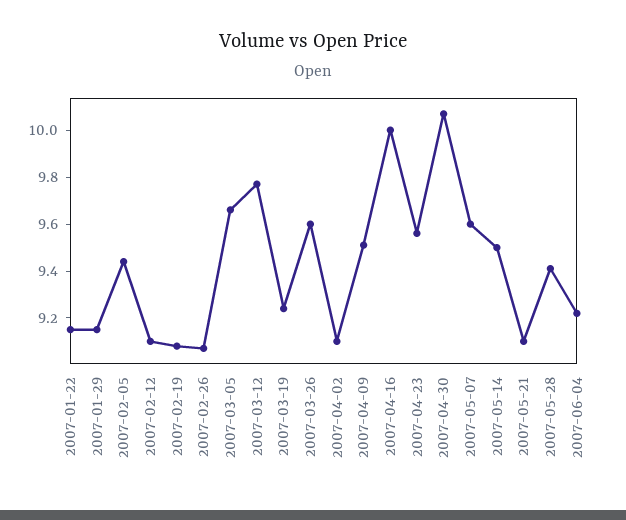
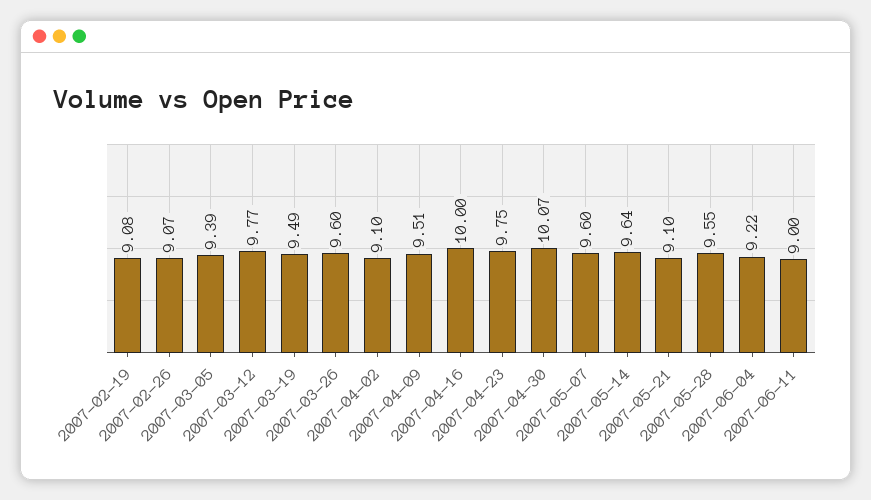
2007-01-22: 9.15 -> none
2007-01-29: 9.15 -> none
2007-02-05: 9.45 -> none
2007-02-12: 9.1 -> none
2007-03-05: 9.65 -> 9.39
2007-03-19: 9.25 -> 9.49
2007-04-23: 9.55 -> 9.75
2007-05-14: 9.5 -> 9.64
2007-05-28: 9.4 -> 9.55
2007-06-11: none -> 9

